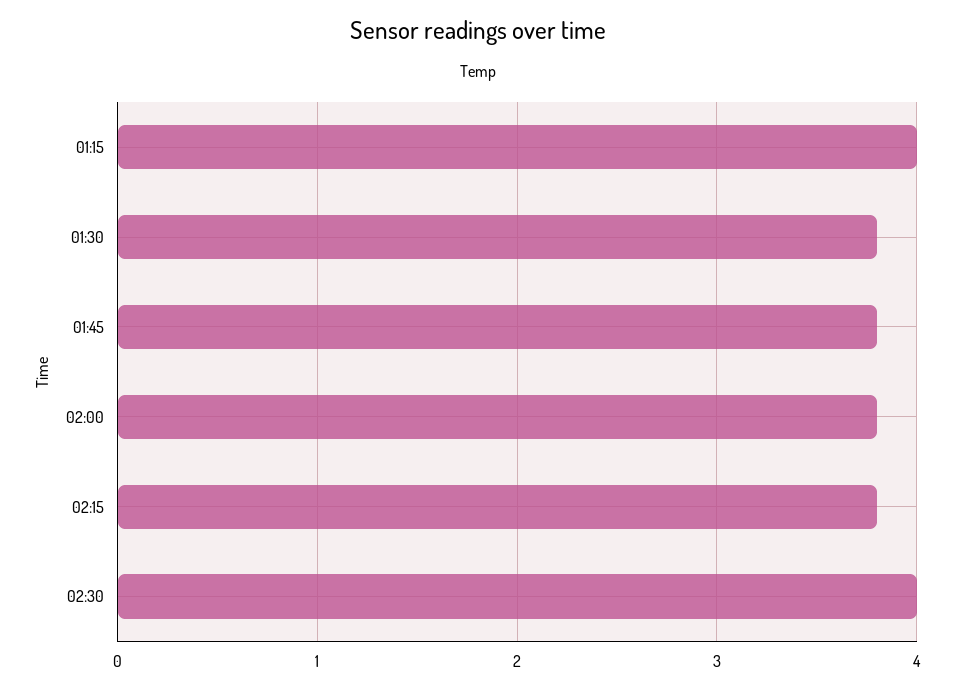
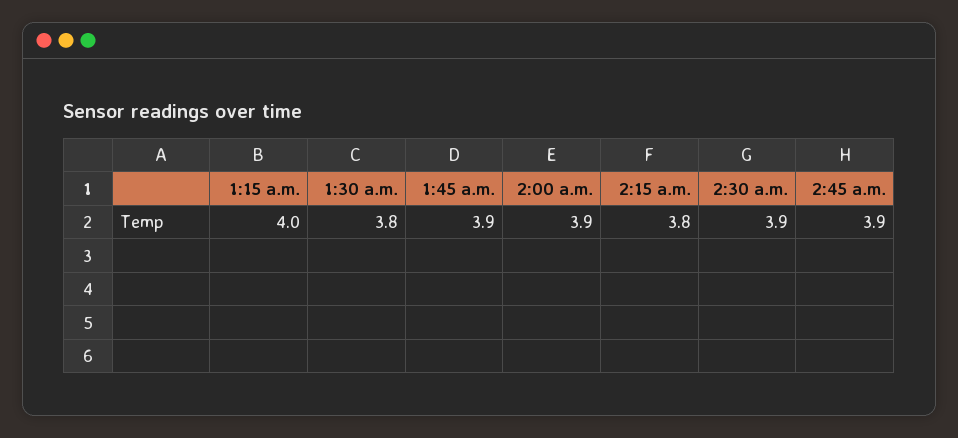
01:45: 3.8 -> 3.9
02:00: 3.8 -> 3.9
02:30: 4 -> 3.9
2:45 a.m.: none -> 3.9

